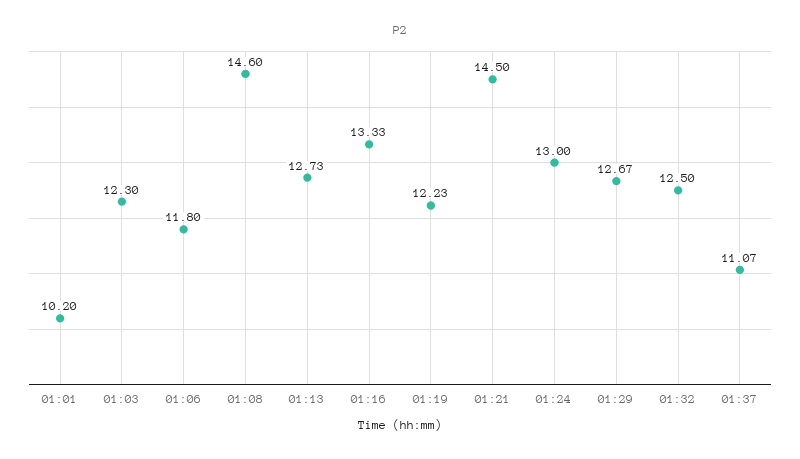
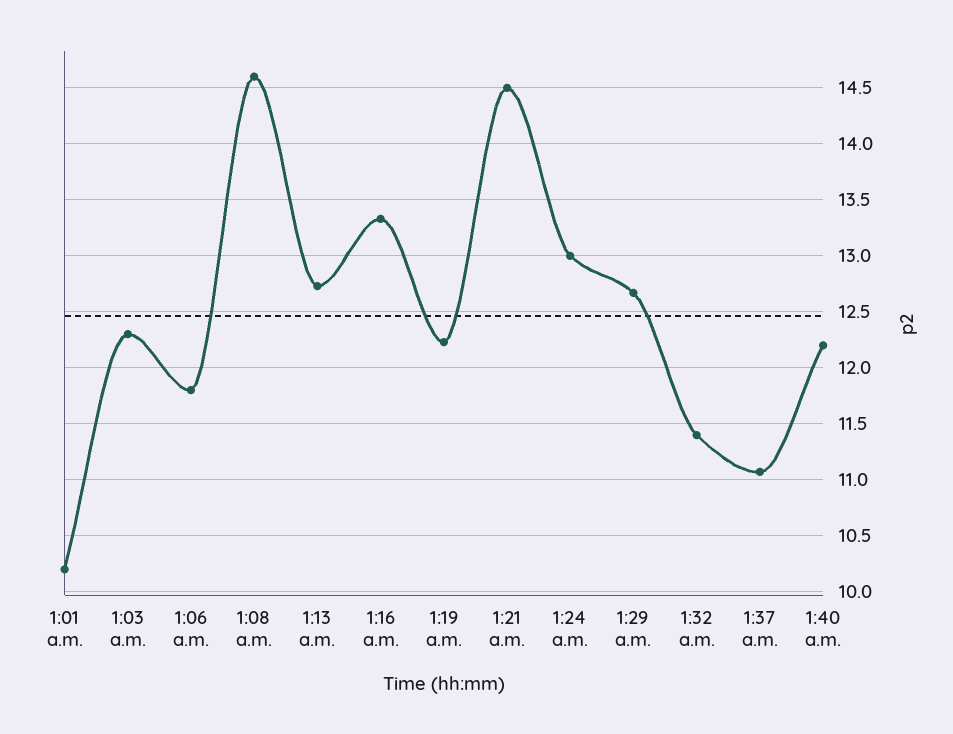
01:32: 12.5 -> 11.4
1:40 a.m.: none -> 12.2

